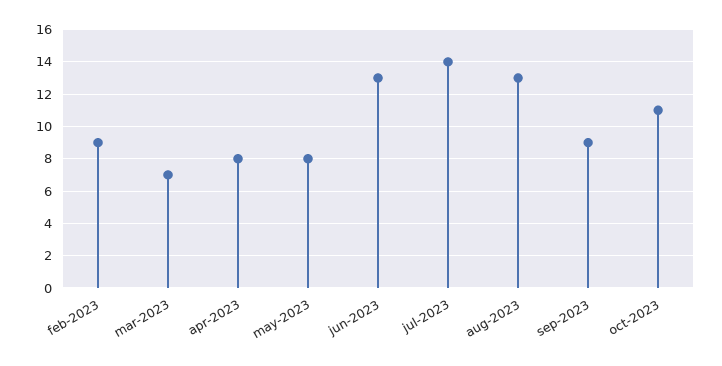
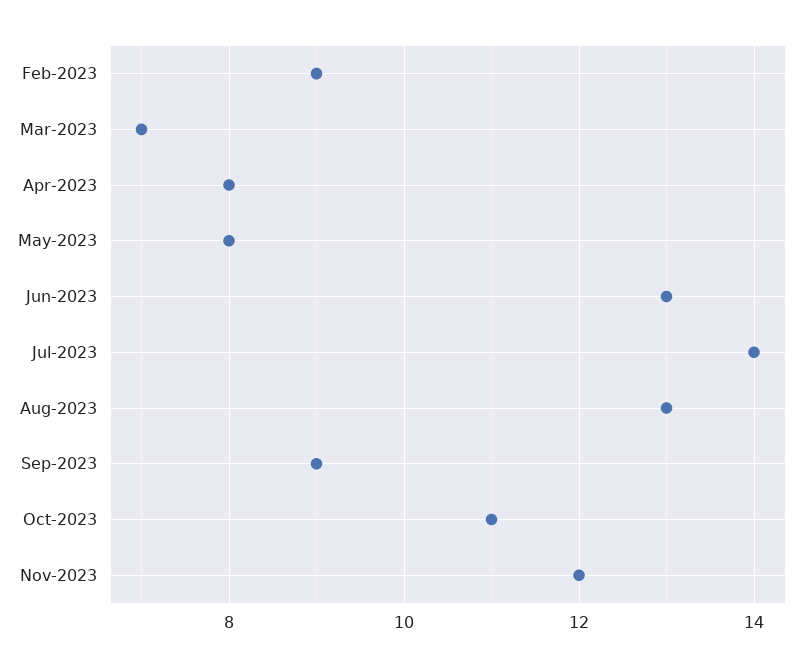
Nov-2023: none -> 12

